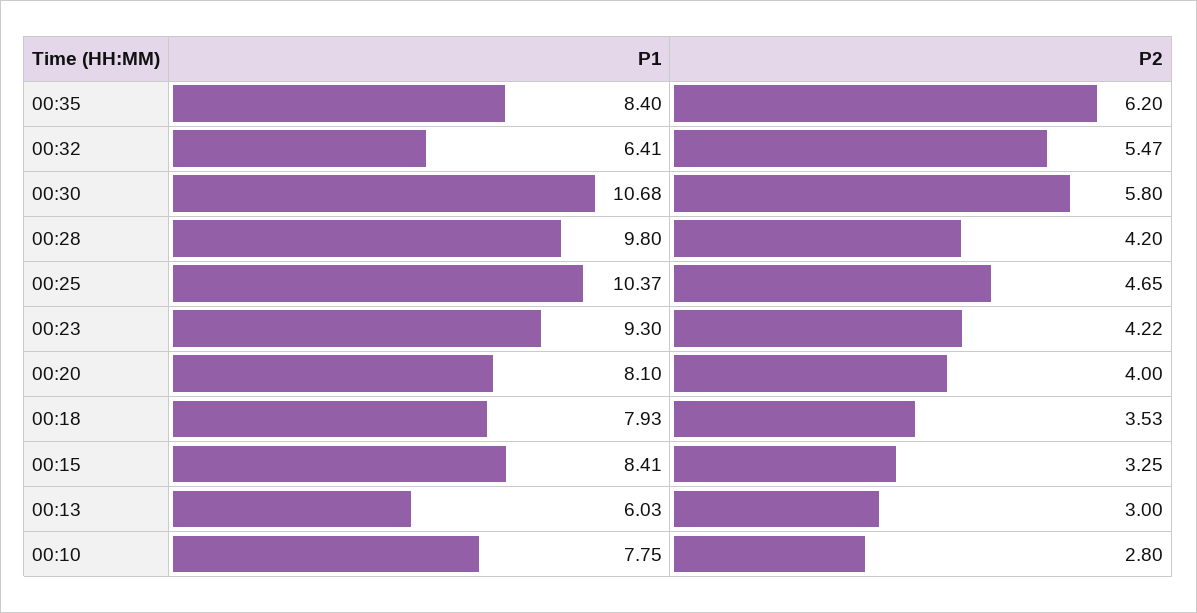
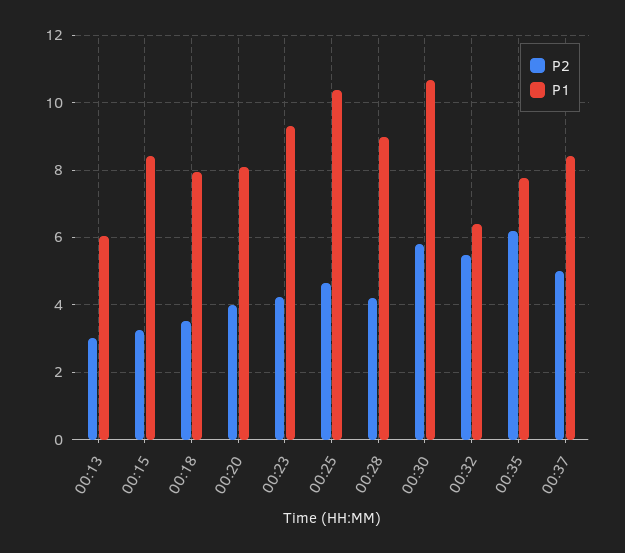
P1, 00:35: 8.4 -> 7.8
P1, 00:28: 9.8 -> 9
P1, 00:10: 7.75 -> none
P2, 00:10: 2.8 -> none
P2, 00:37: none -> 5
P1, 00:37: none -> 8.4

